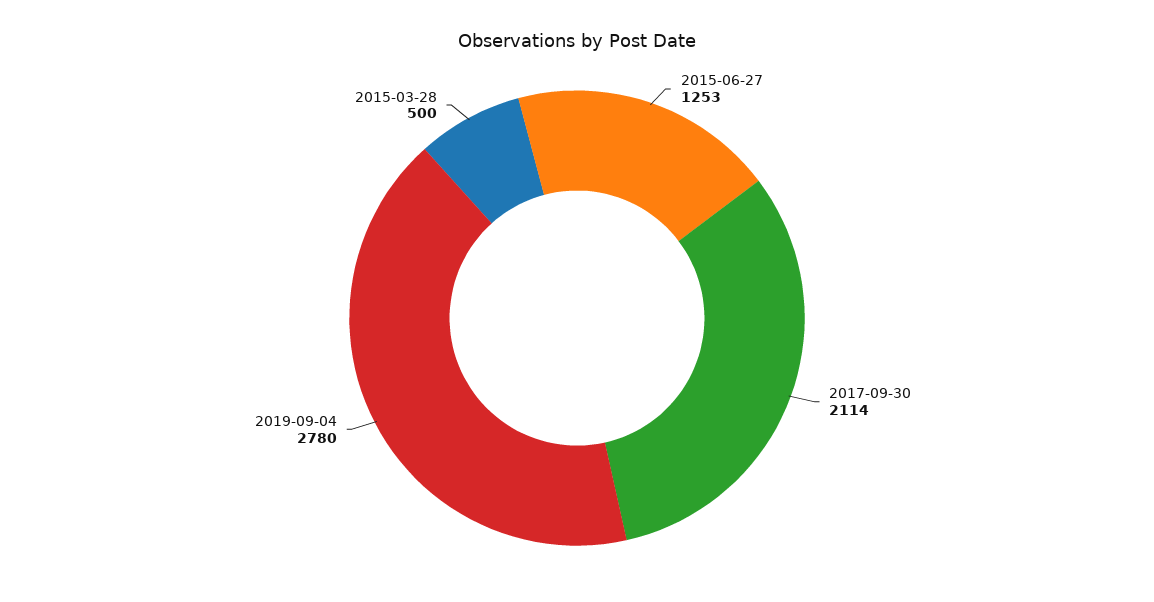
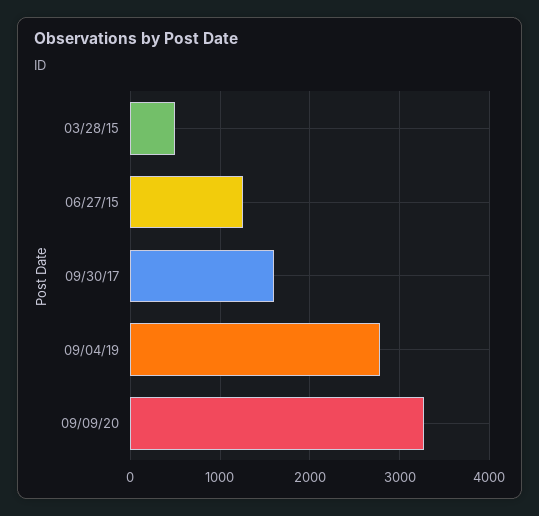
2017-09-30: 2114 -> 1600
09/09/20: none -> 3300

